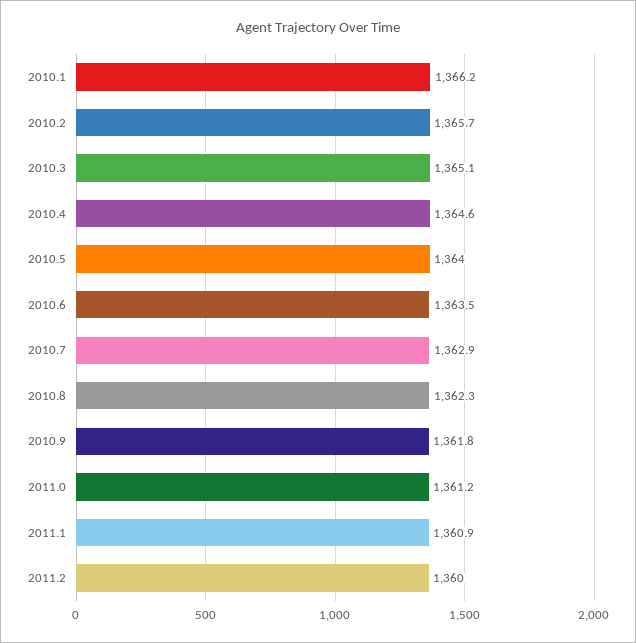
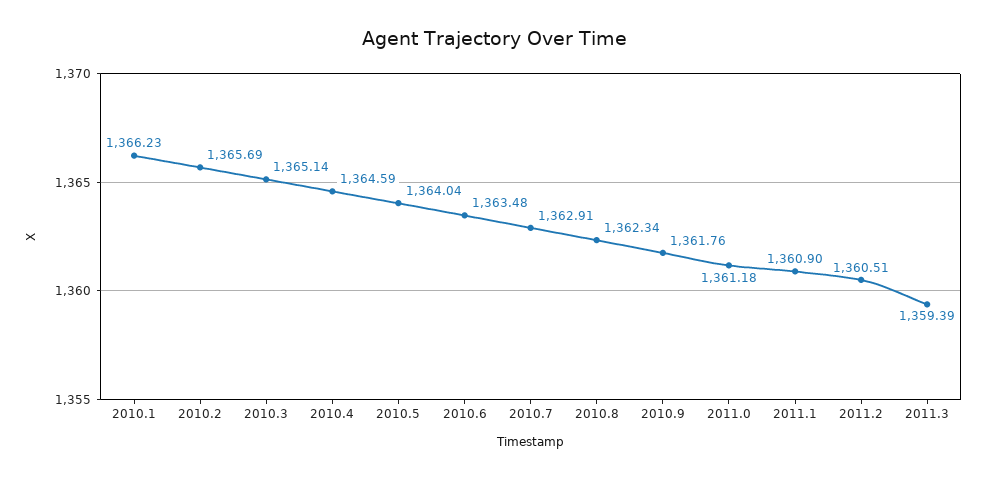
2011.2: 1360 -> 1360.51
2011.3: none -> 1359.39

